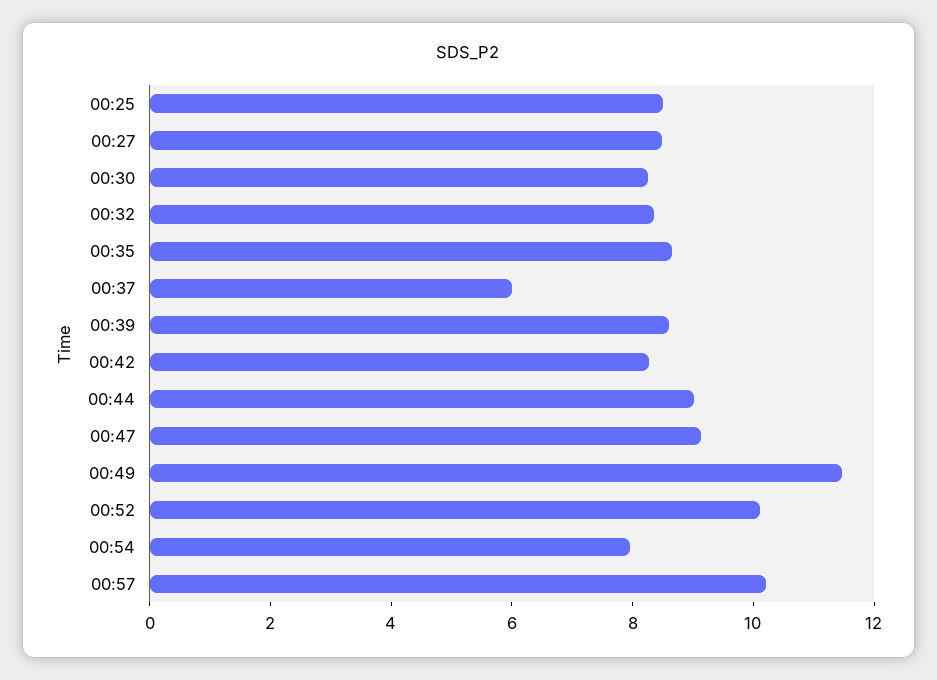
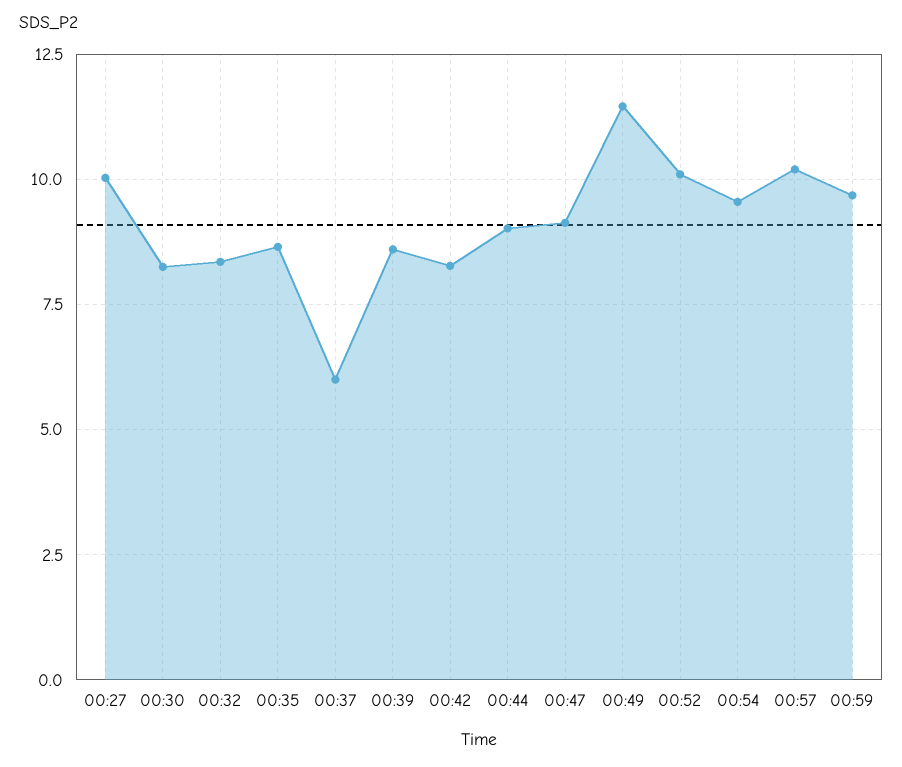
00:25: 8.5 -> none
00:27: 8.5 -> 10
00:54: 8 -> 9.5
00:59: none -> 9.75

